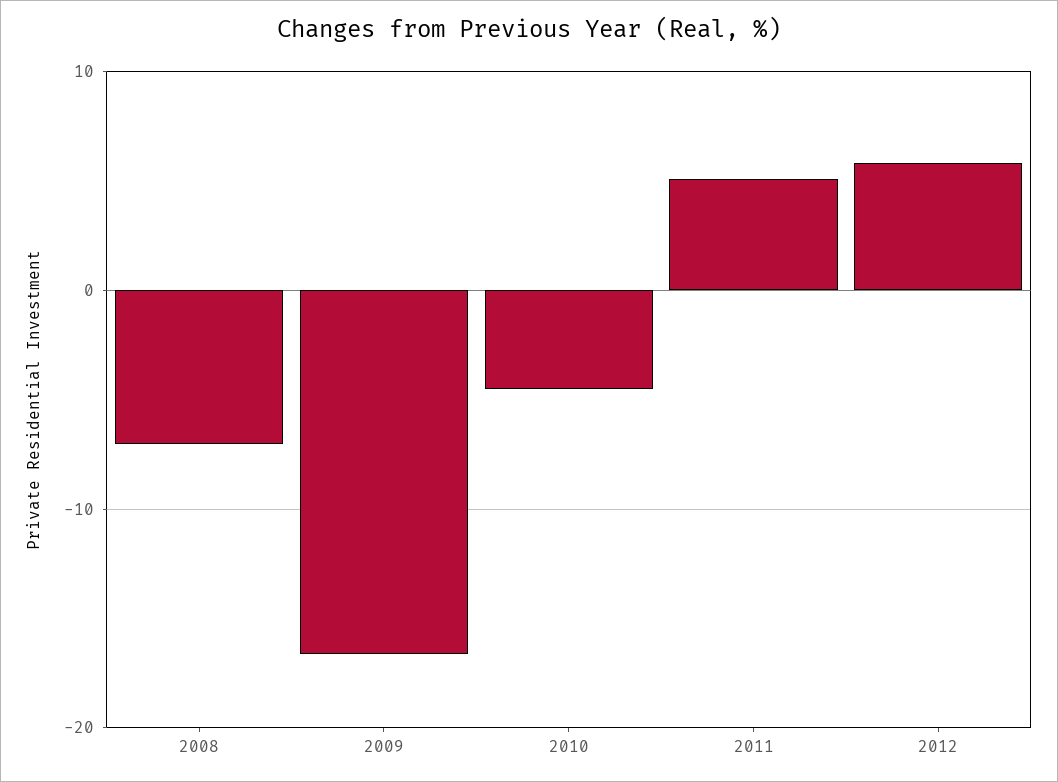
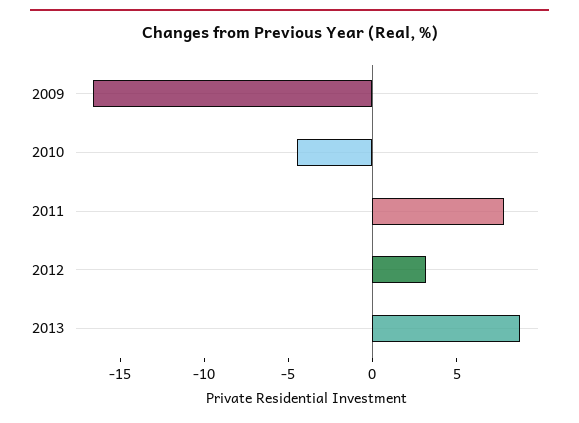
2008: -7 -> none
2011: 5 -> 8
2012: 6 -> 3
2013: none -> 9

